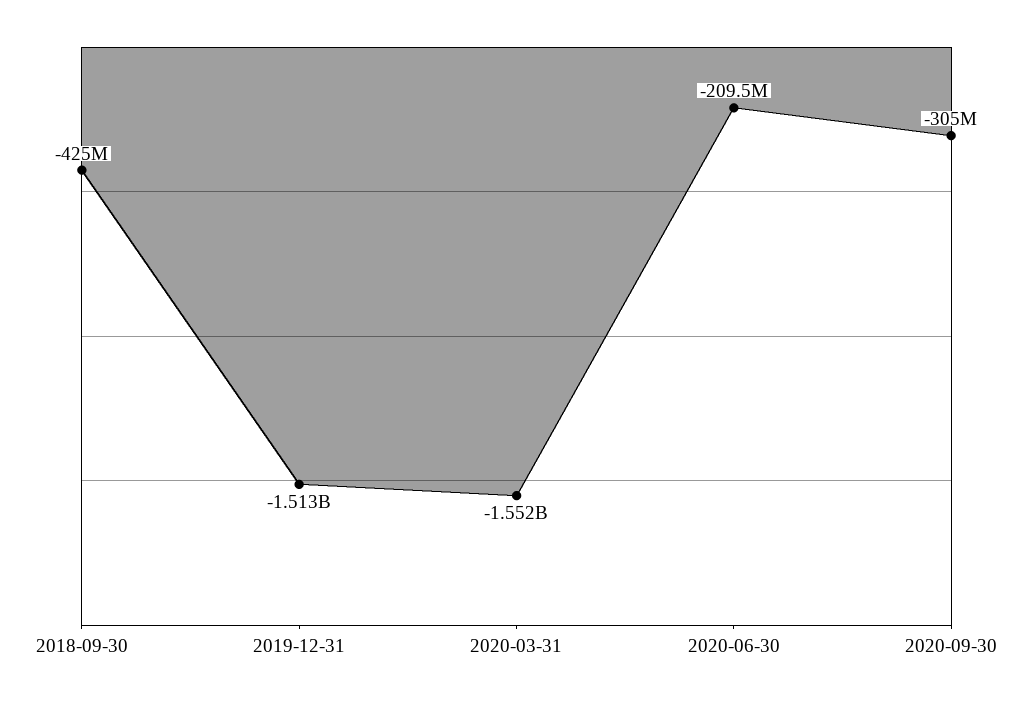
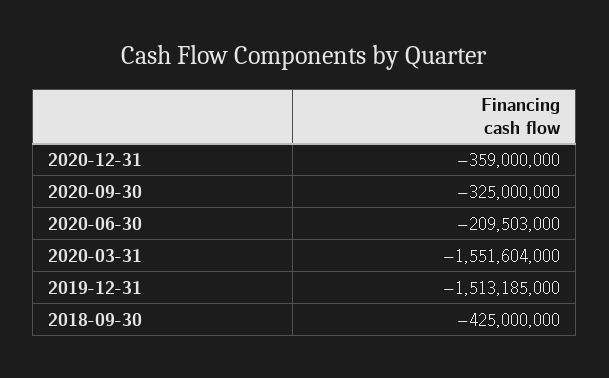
2020-09-30: -305000000 -> -325000000
2020-12-31: none -> -359000000

